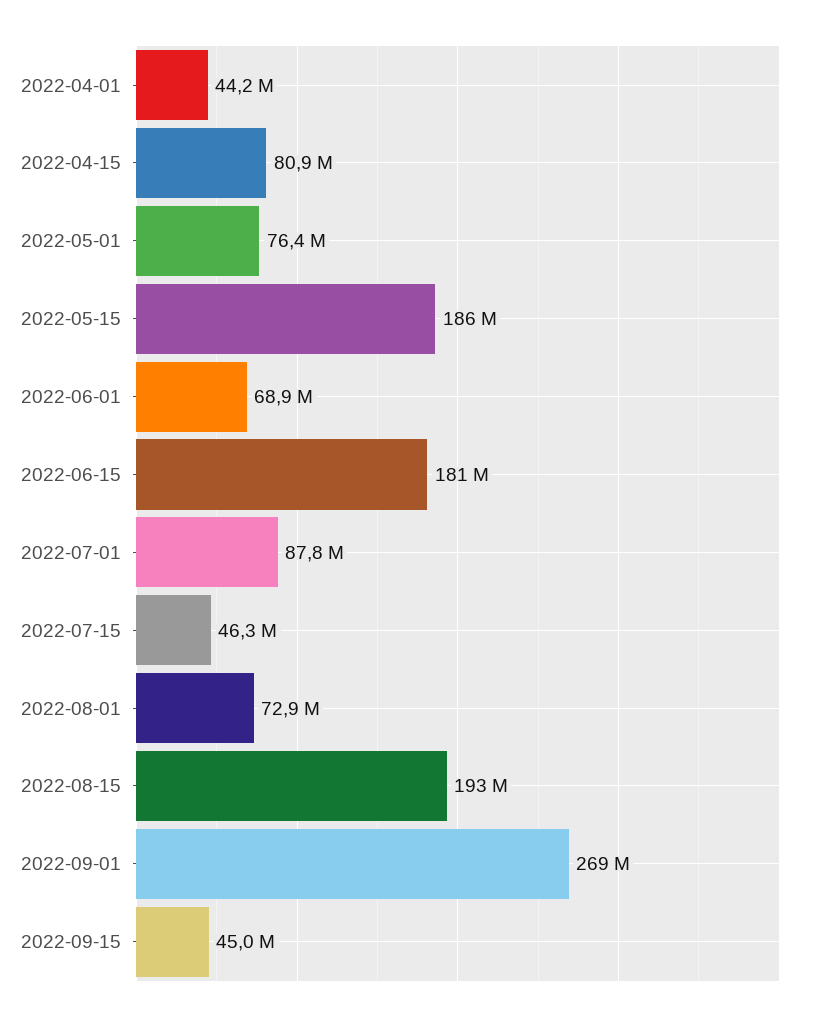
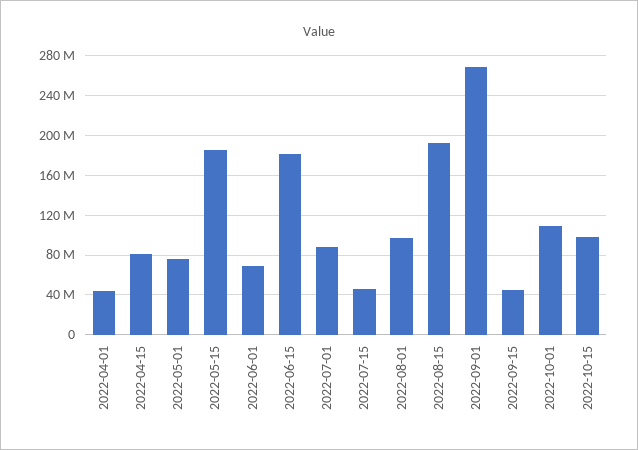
2022-08-01: 72900000 -> 100000000
2022-10-01: none -> 110000000
2022-10-15: none -> 100000000

